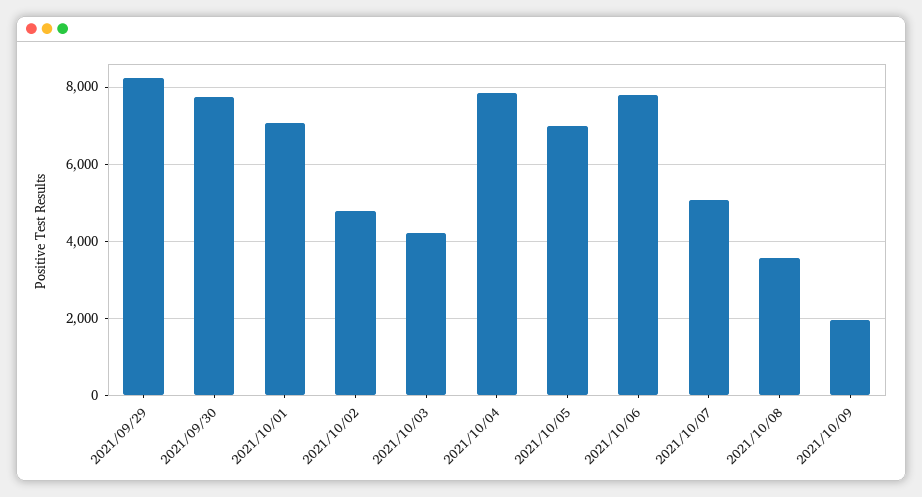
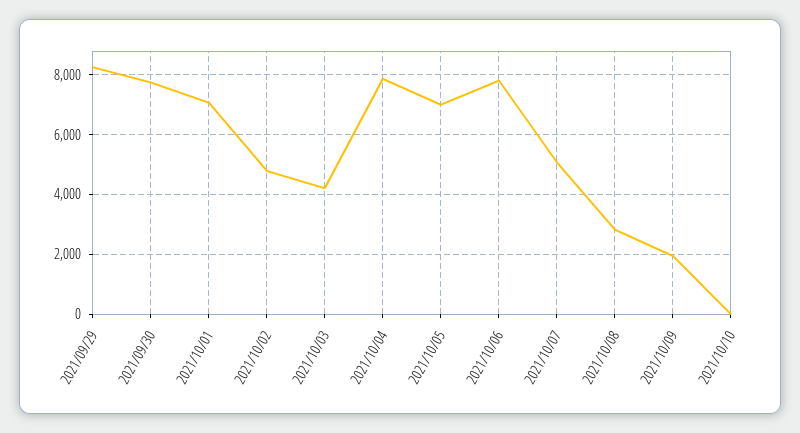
2021/10/08: 3600 -> 2750
2021/10/10: none -> 0

